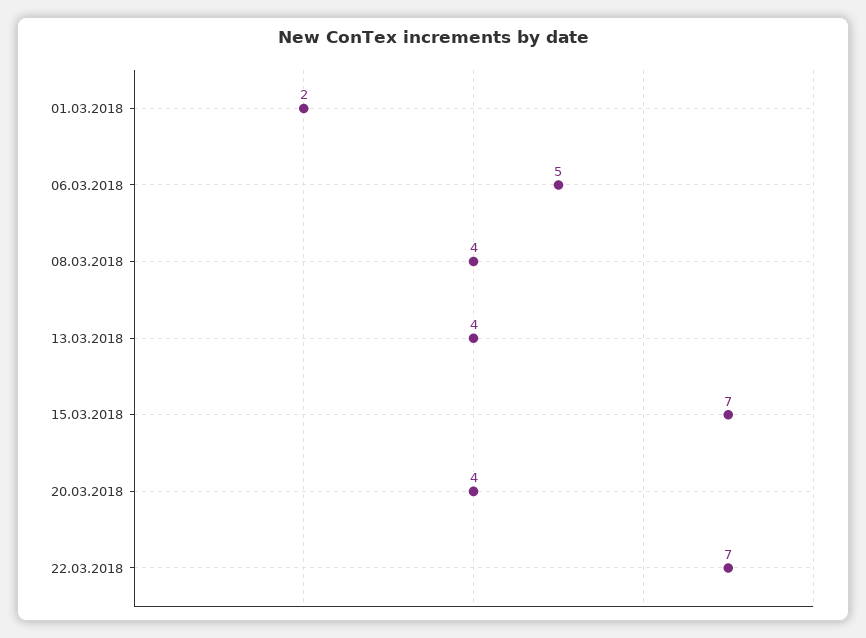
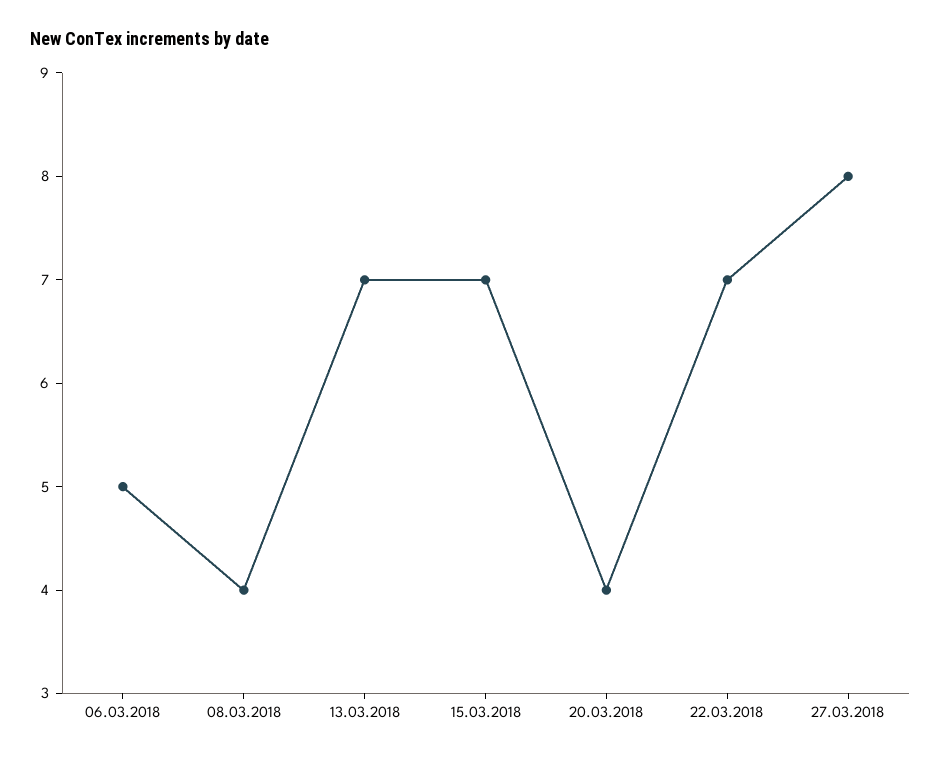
01.03.2018: 2 -> none
13.03.2018: 4 -> 7
27.03.2018: none -> 8

